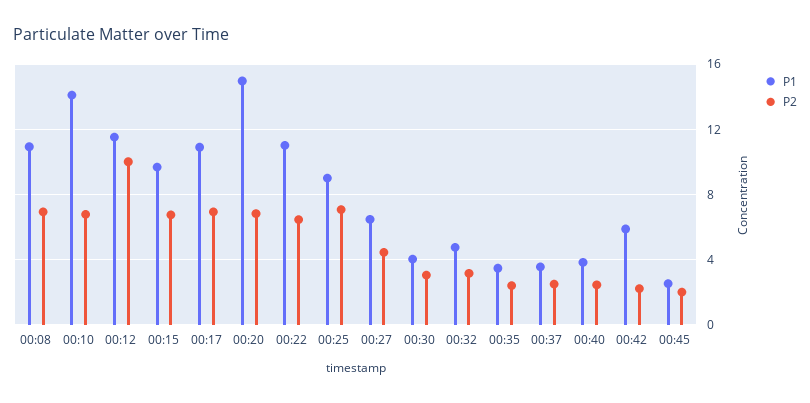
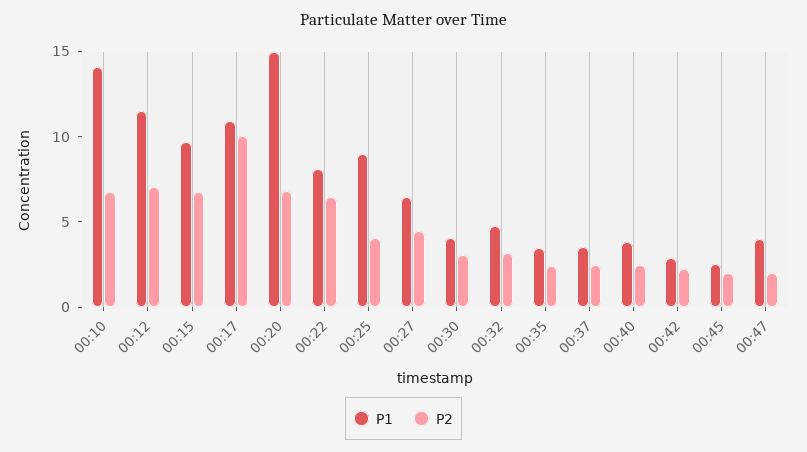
P1, 00:08: 11 -> none
P2, 00:08: 7 -> none
P2, 00:12: 10 -> 7
P2, 00:17: 7 -> 10
P1, 00:22: 11 -> 8
P2, 00:25: 7 -> 4
P1, 00:42: 6 -> 3
P1, 00:47: none -> 4
P2, 00:47: none -> 2

